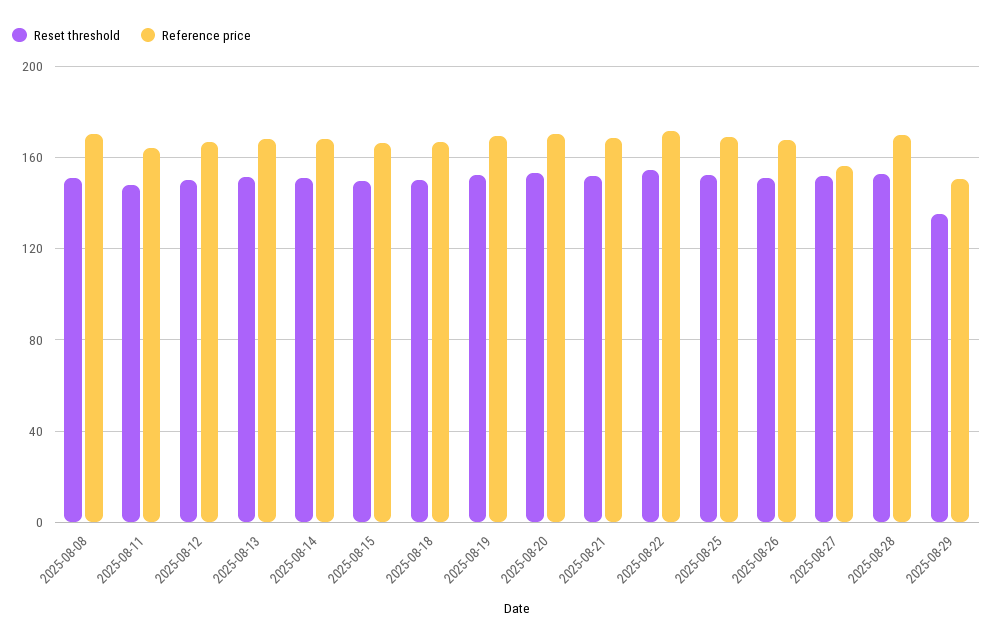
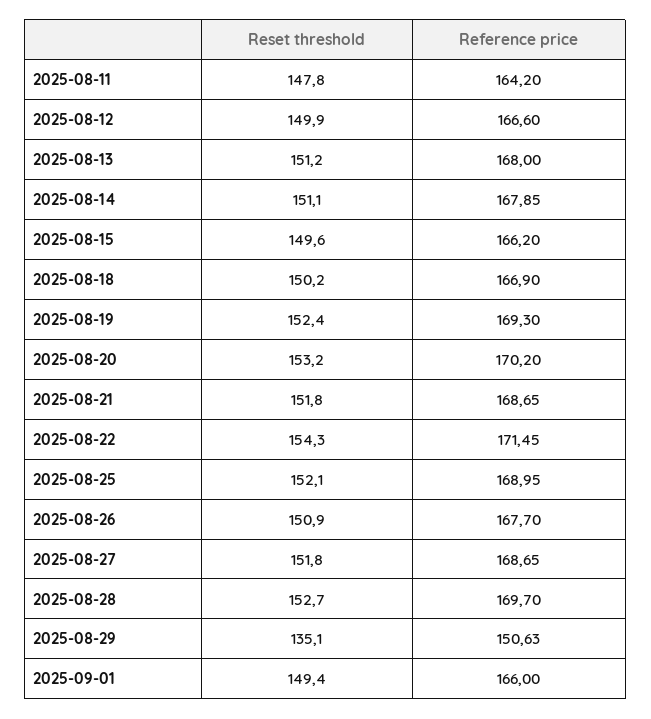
Reset threshold, 2025-08-08: 150 -> none
Reference price, 2025-08-08: 170 -> none
Reference price, 2025-08-27: 155 -> 168.65
Reset threshold, 2025-09-01: none -> 149.4
Reference price, 2025-09-01: none -> 166

